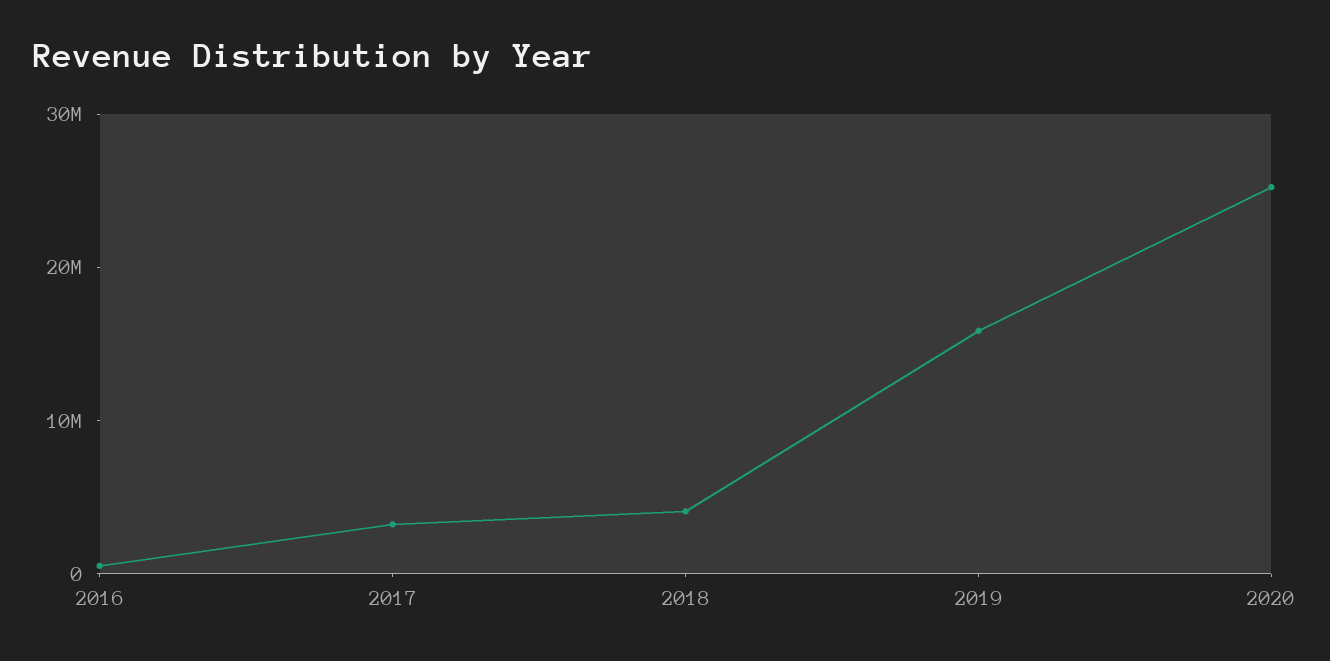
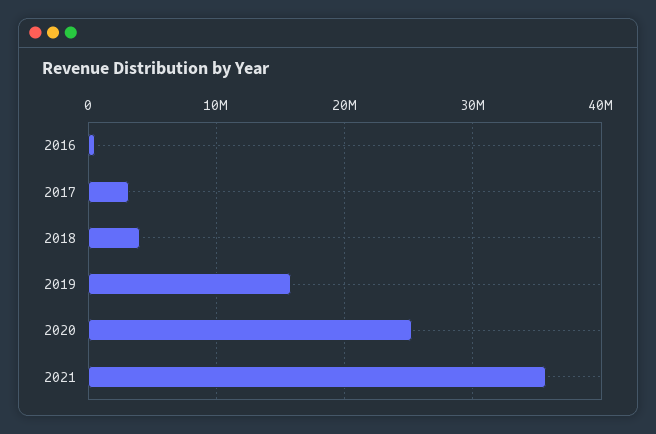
2021: none -> 36000000

